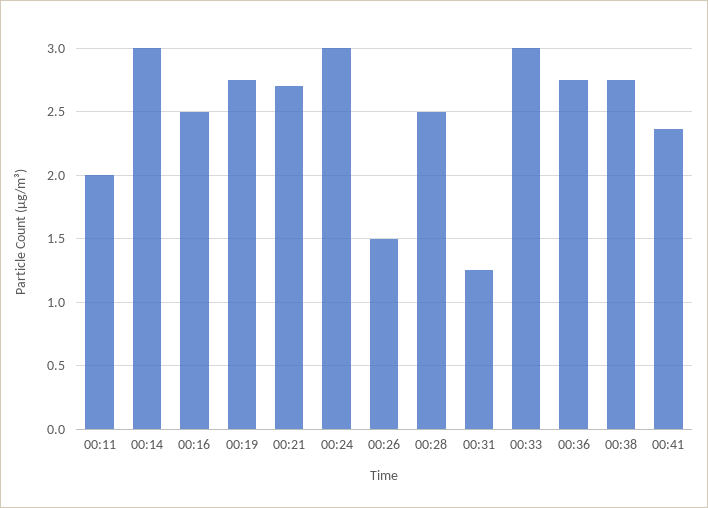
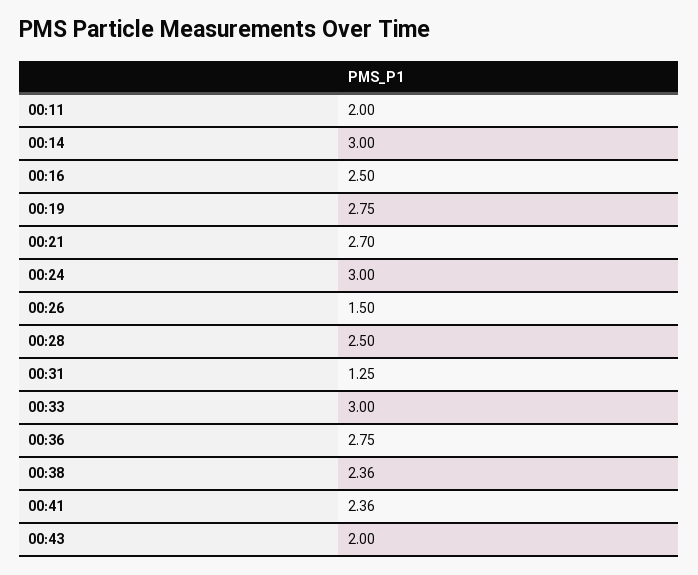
00:38: 2.75 -> 2.36
00:43: none -> 2

